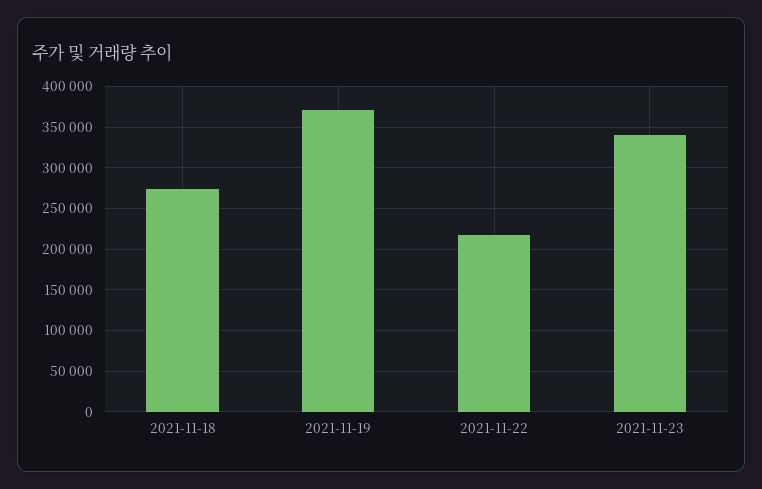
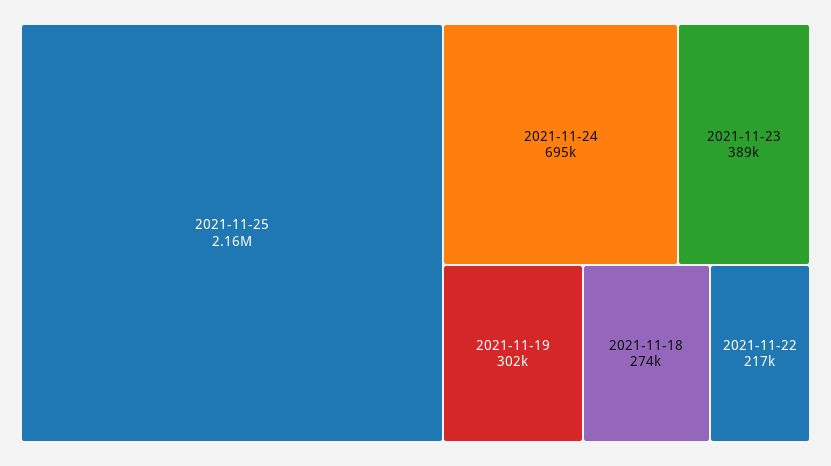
2021-11-19: 370000 -> 302000
2021-11-23: 340000 -> 389000
2021-11-25: none -> 2160000
2021-11-24: none -> 695000

